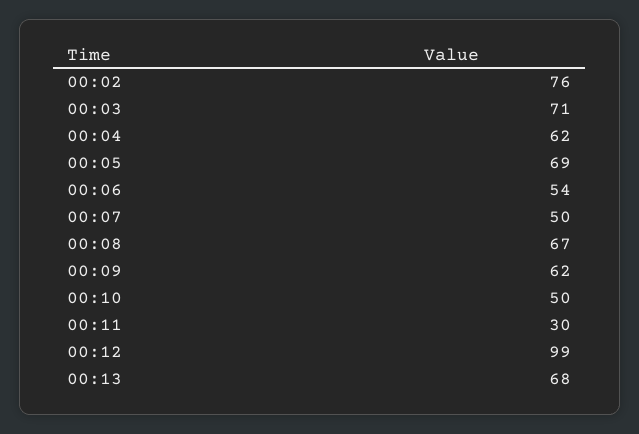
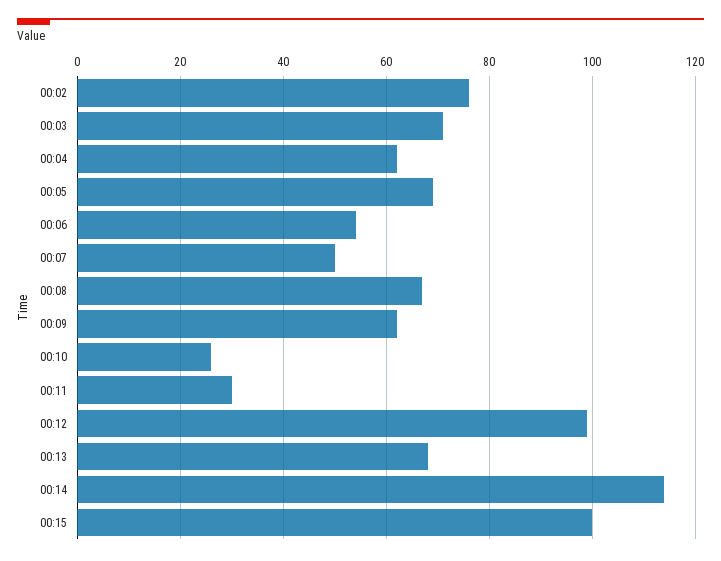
00:10: 50 -> 25
00:14: none -> 115
00:15: none -> 100

